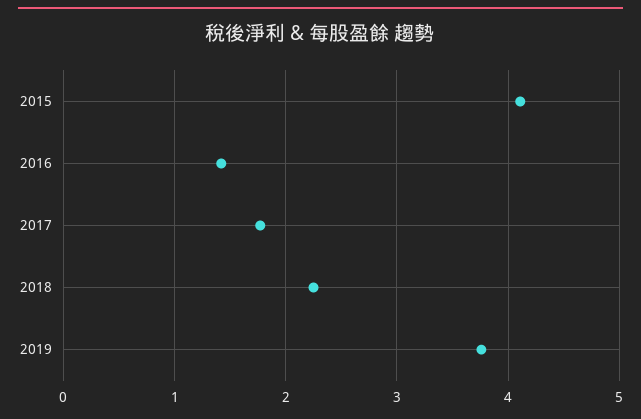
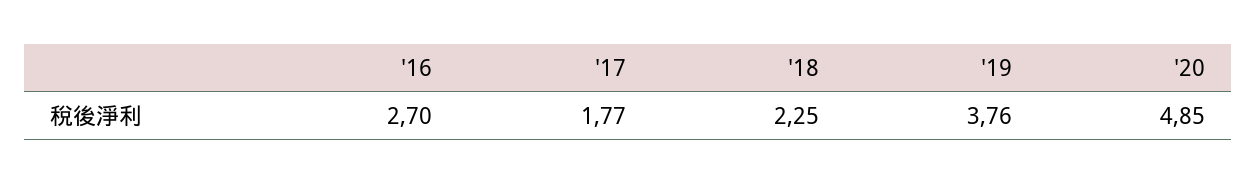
2015: 4.1 -> none
2016: 1.4 -> 2.7
'20: none -> 4.85

